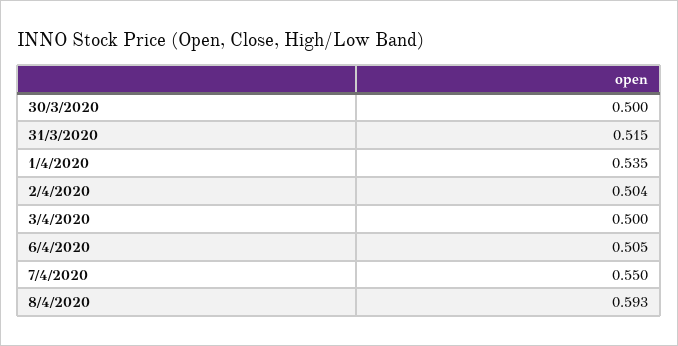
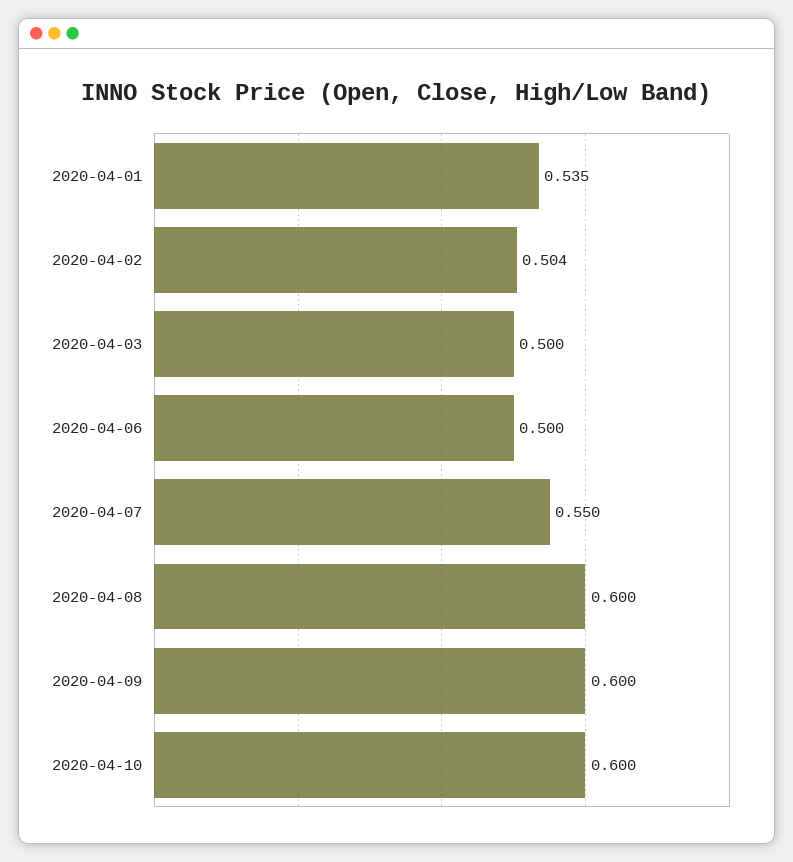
30/3/2020: 0.5 -> none
31/3/2020: 0.515 -> none
6/4/2020: 0.505 -> 0.5
8/4/2020: 0.593 -> 0.6
2020-04-09: none -> 0.6
2020-04-10: none -> 0.6

